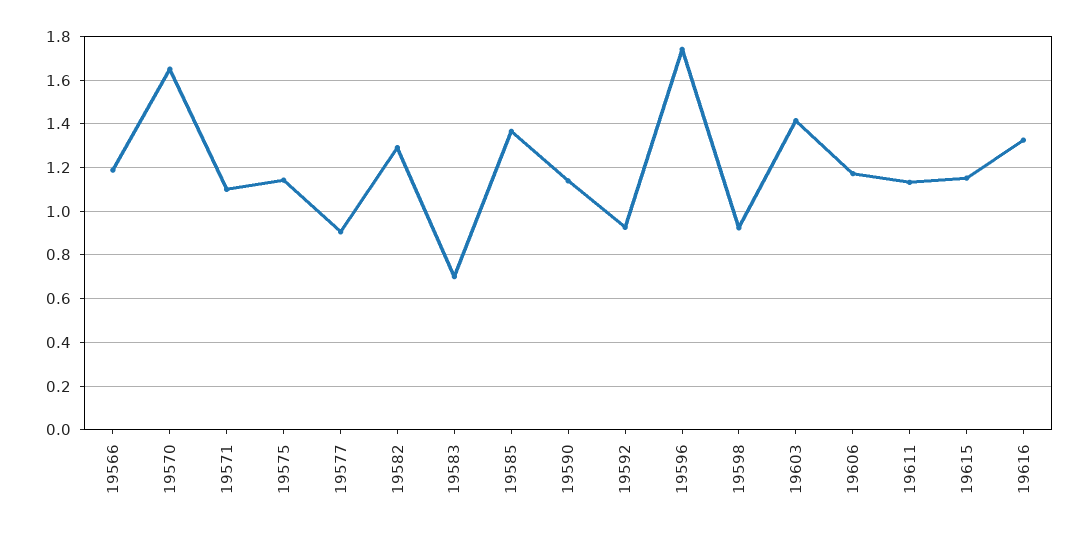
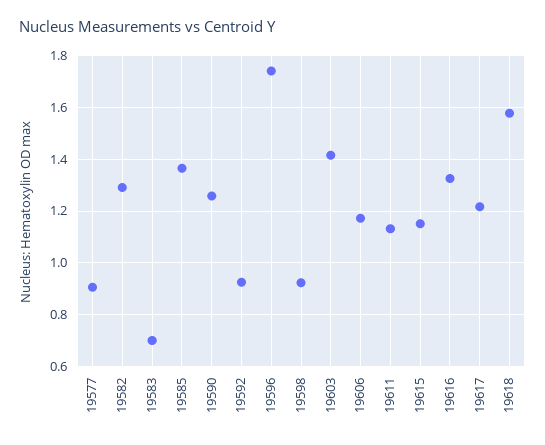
19566: 1.2 -> none
19570: 1.65 -> none
19571: 1.1 -> none
19575: 1.15 -> none
19590: 1.15 -> 1.25
19617: none -> 1.225
19618: none -> 1.575

